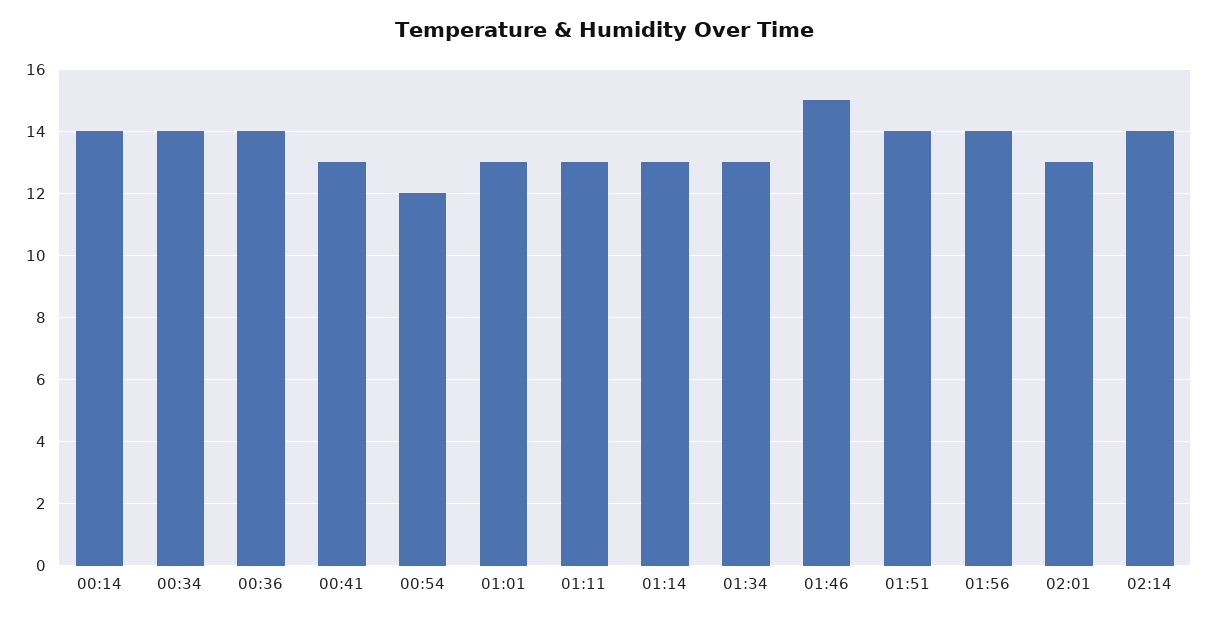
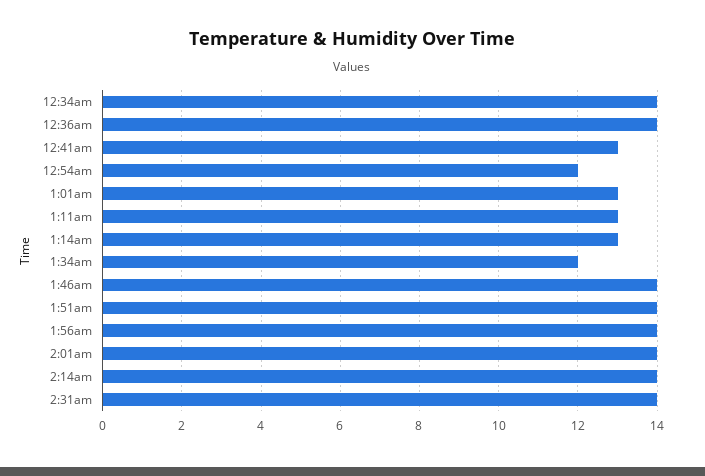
00:14: 14 -> none
01:34: 13 -> 12
01:46: 15 -> 14
02:01: 13 -> 14
2:31am: none -> 14

